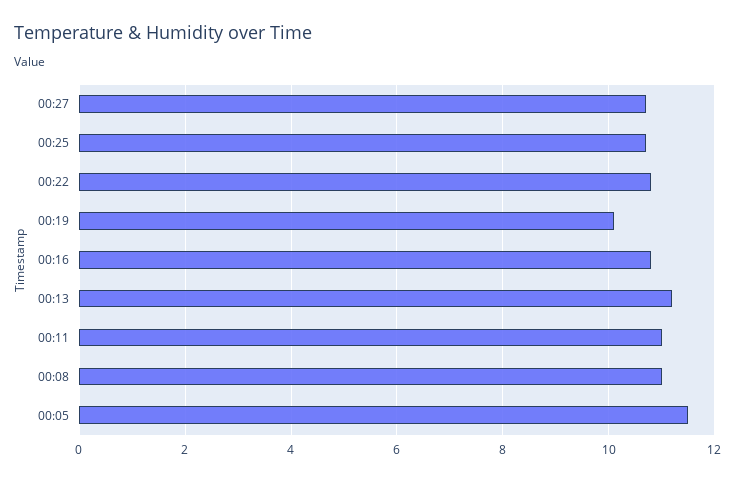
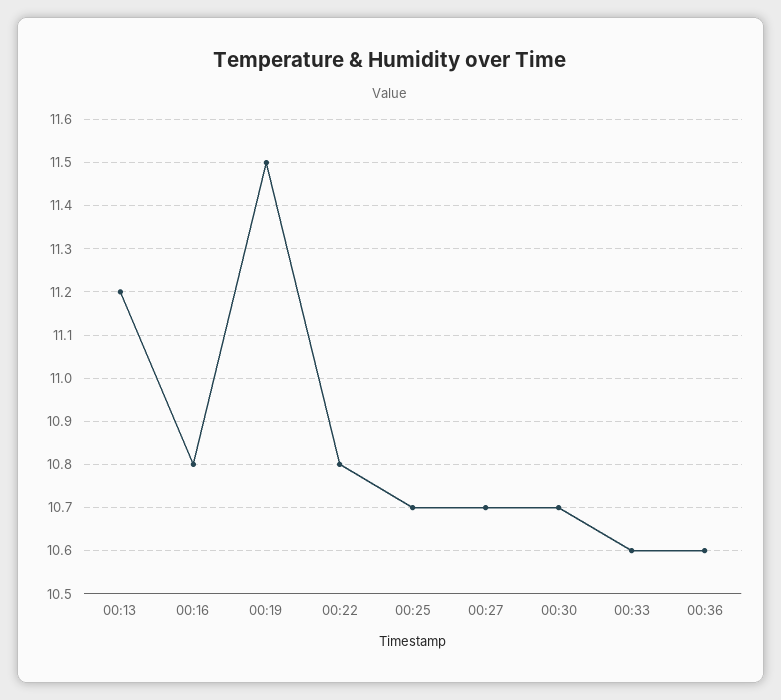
00:19: 10 -> 11.5
00:11: 11 -> none
00:08: 11 -> none
00:05: 11.5 -> none
00:30: none -> 10.7
00:33: none -> 10.6
00:36: none -> 10.6

